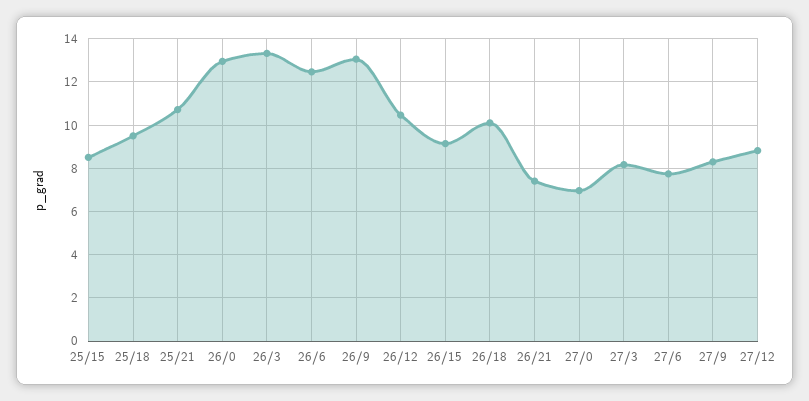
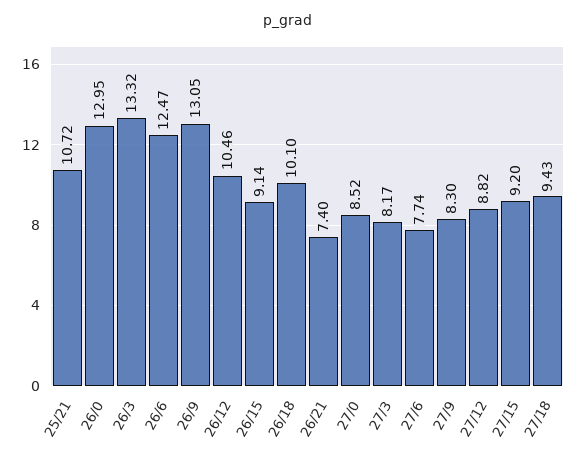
25/15: 8.5 -> none
25/18: 9.5 -> none
27/0: 7 -> 8.52
27/15: none -> 9.2
27/18: none -> 9.43

